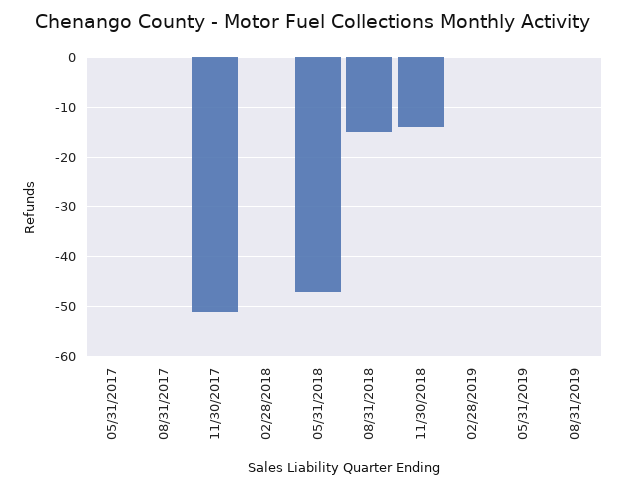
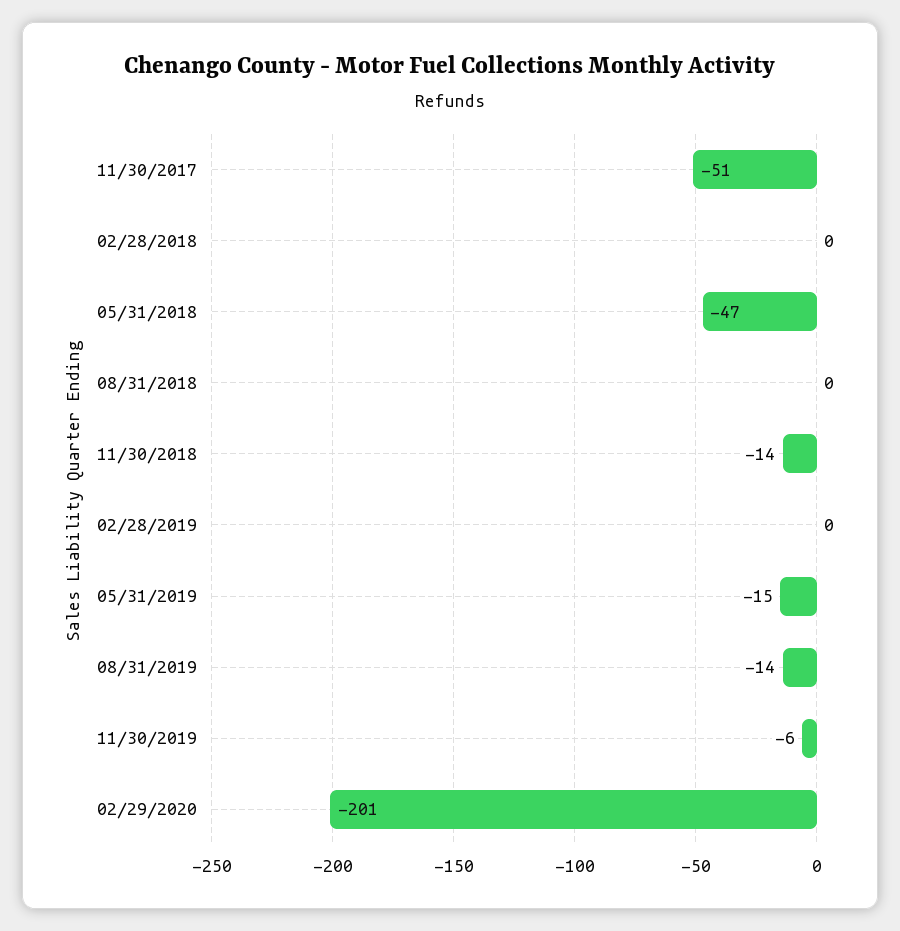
05/31/2017: 0 -> none
08/31/2017: 0 -> none
08/31/2018: -15 -> 0
05/31/2019: 0 -> -15
08/31/2019: 0 -> -14
11/30/2019: none -> -6
02/29/2020: none -> -201

